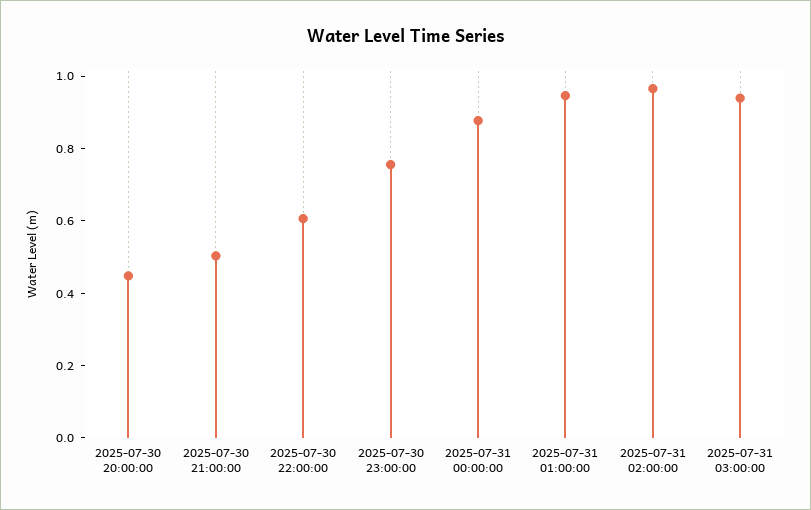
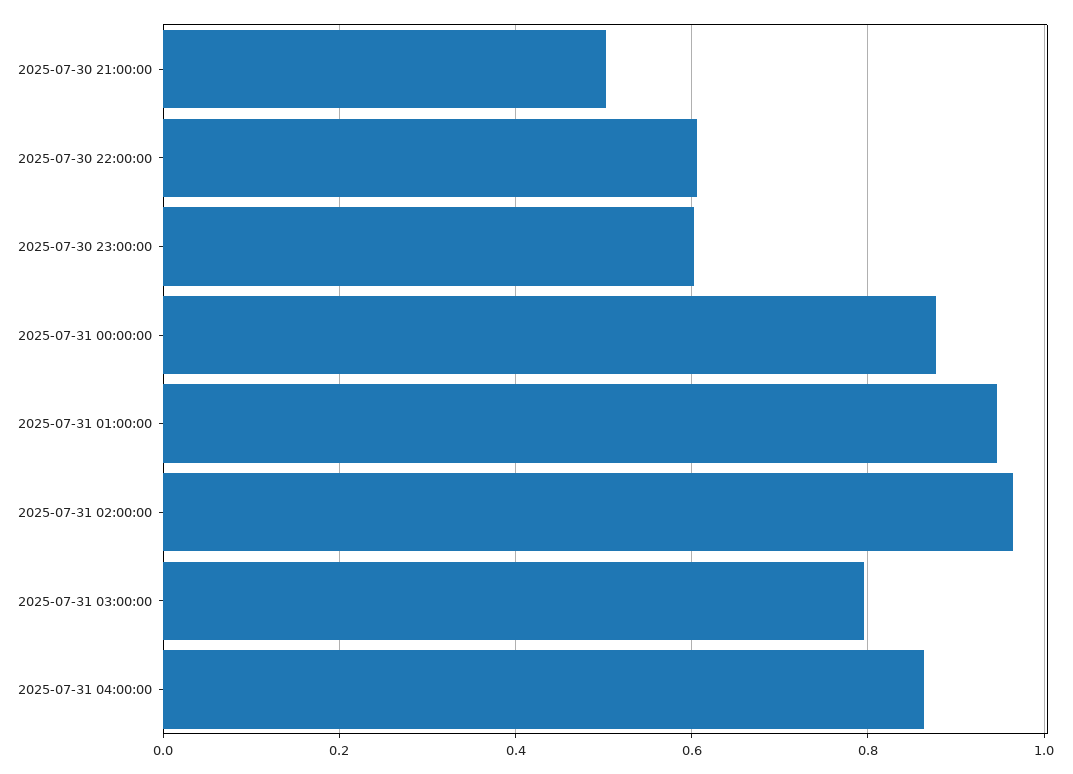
2025-07-30 20:00:00: 0.45 -> none
2025-07-30 23:00:00: 0.75 -> 0.6
2025-07-31 03:00:00: 0.95 -> 0.8
2025-07-31 04:00:00: none -> 0.86

